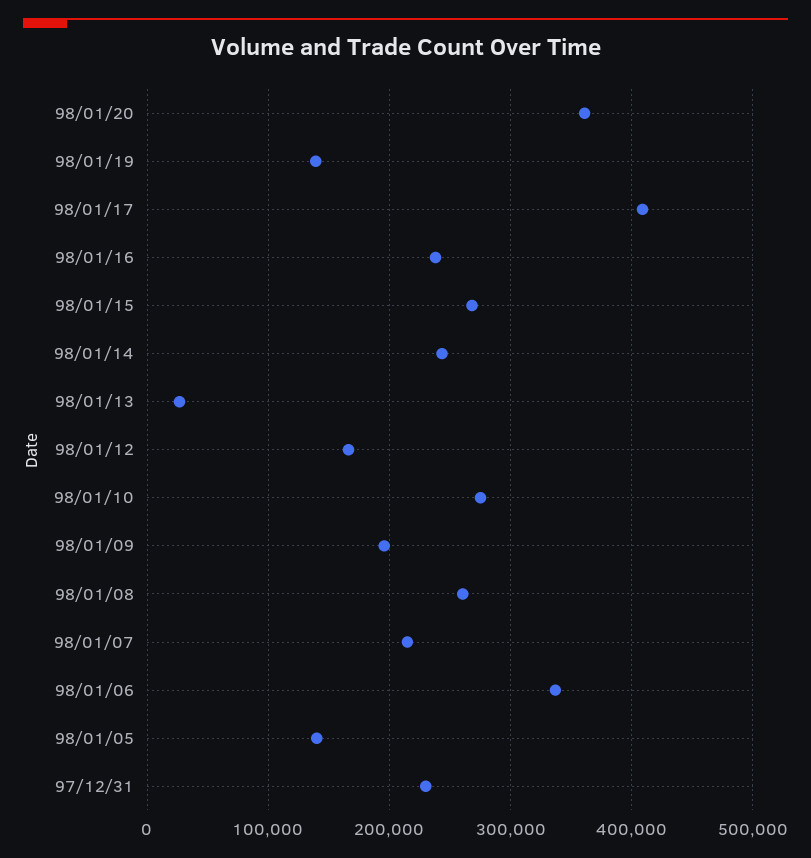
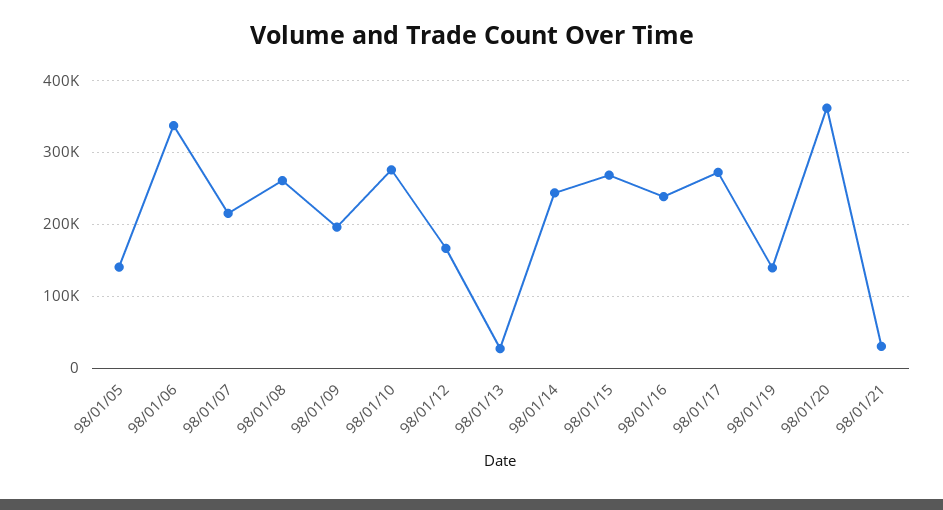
98/01/17: 410000 -> 270000
97/12/31: 230000 -> none
98/01/21: none -> 30000

